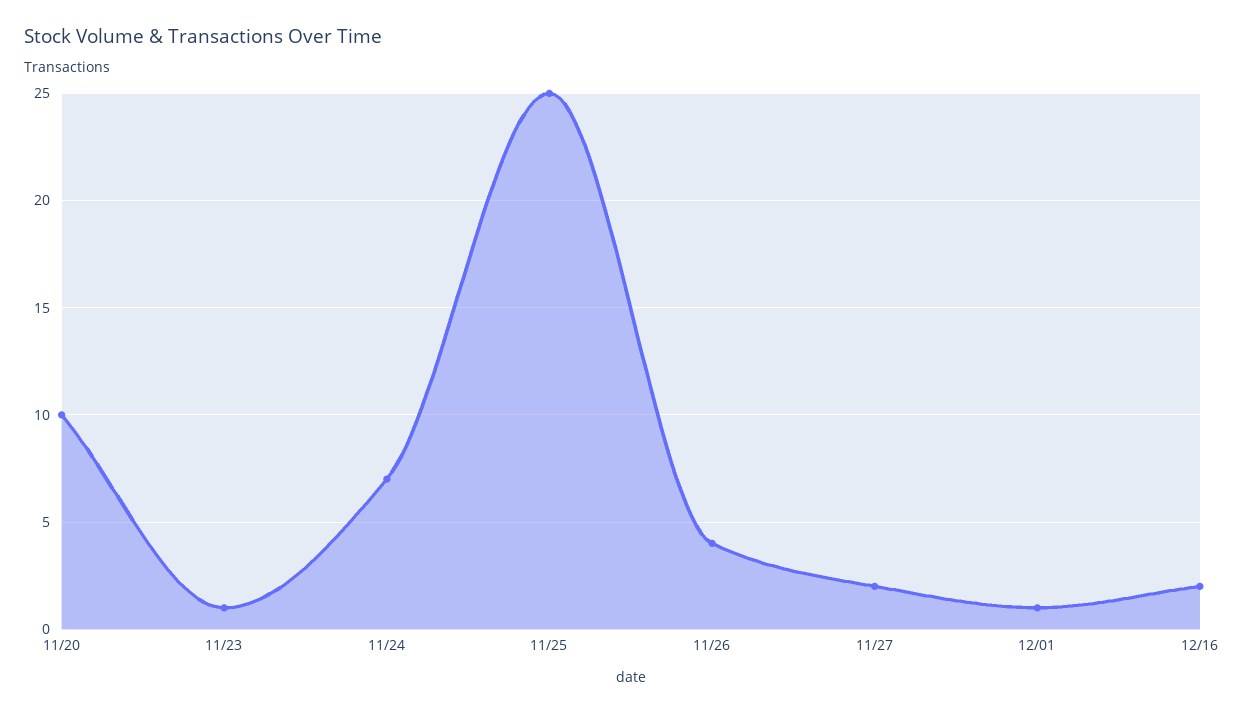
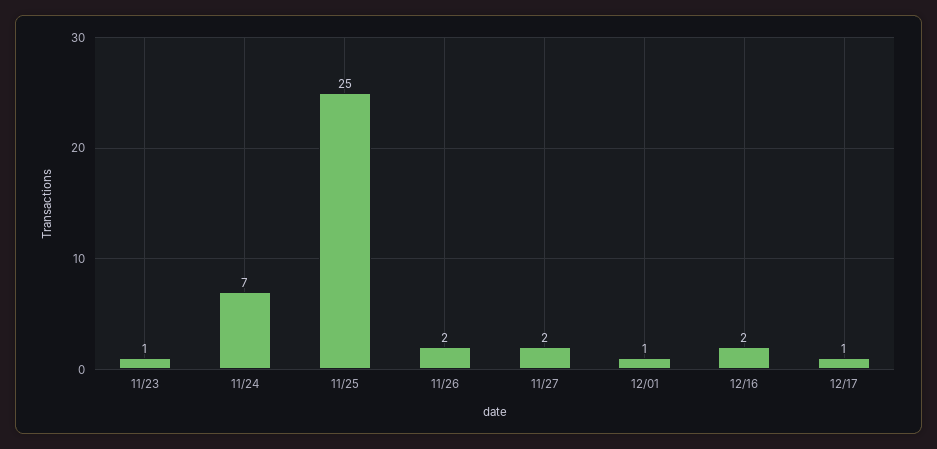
11/20: 10 -> none
11/26: 4 -> 2
12/17: none -> 1

